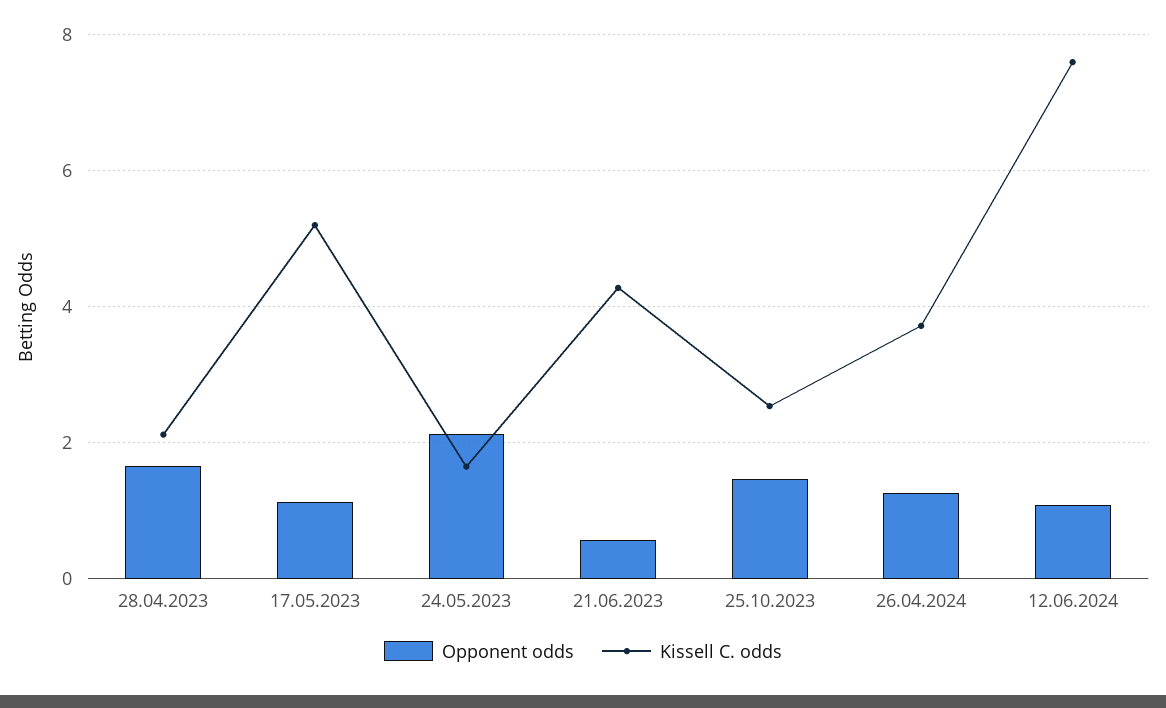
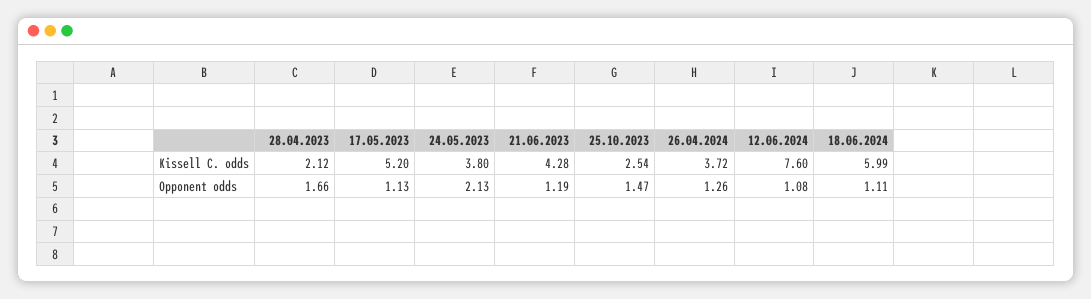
Kissell C. odds, 24.05.2023: 1.6 -> 3.8
Opponent odds, 21.06.2023: 0.6 -> 1.19
Kissell C. odds, 18.06.2024: none -> 5.99
Opponent odds, 18.06.2024: none -> 1.11

